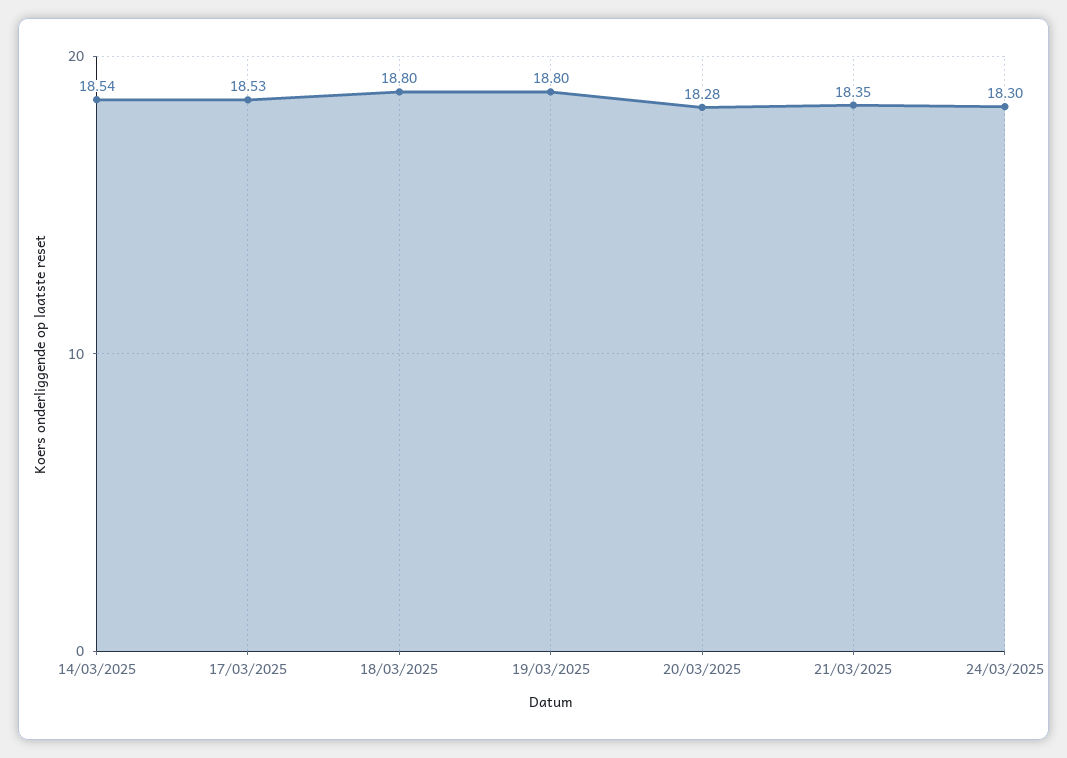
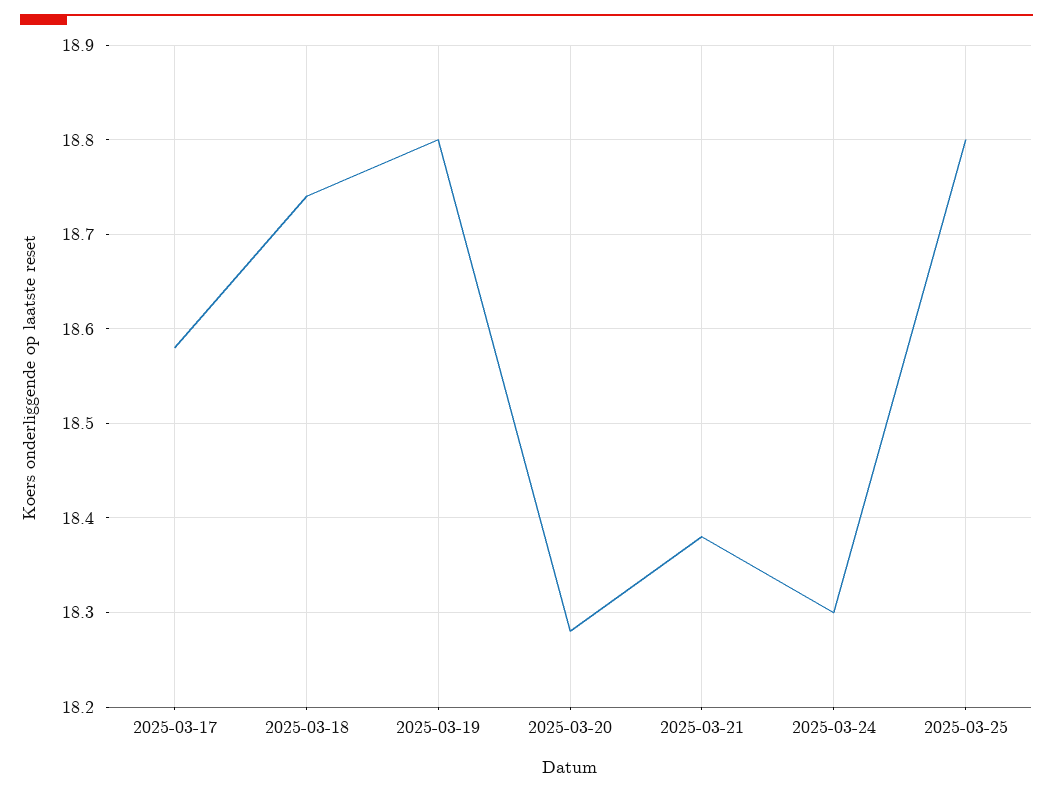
14/03/2025: 18.54 -> none
17/03/2025: 18.53 -> 18.58
18/03/2025: 18.8 -> 18.74
21/03/2025: 18.35 -> 18.38
2025-03-25: none -> 18.8

